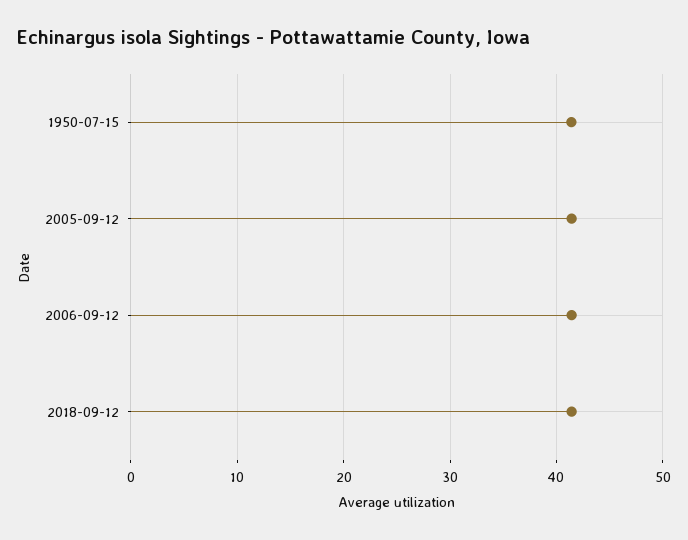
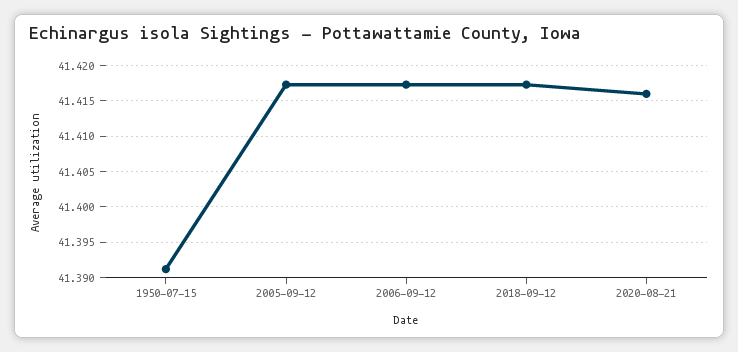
2020-08-21: none -> 41.416

